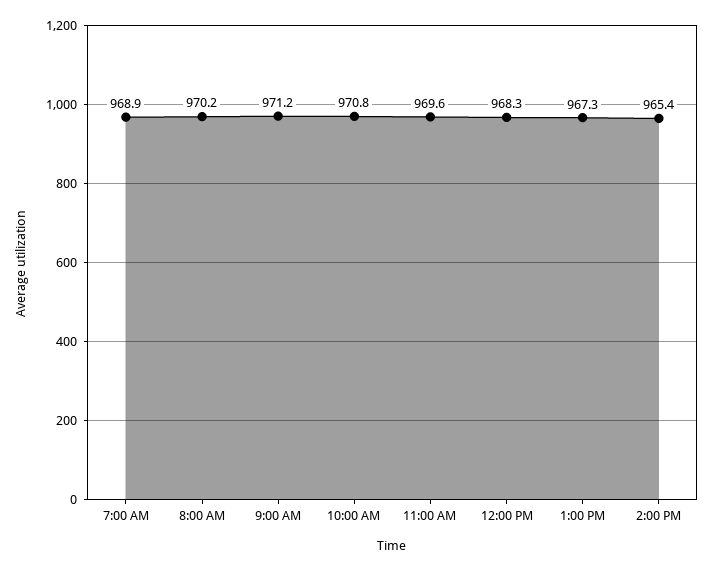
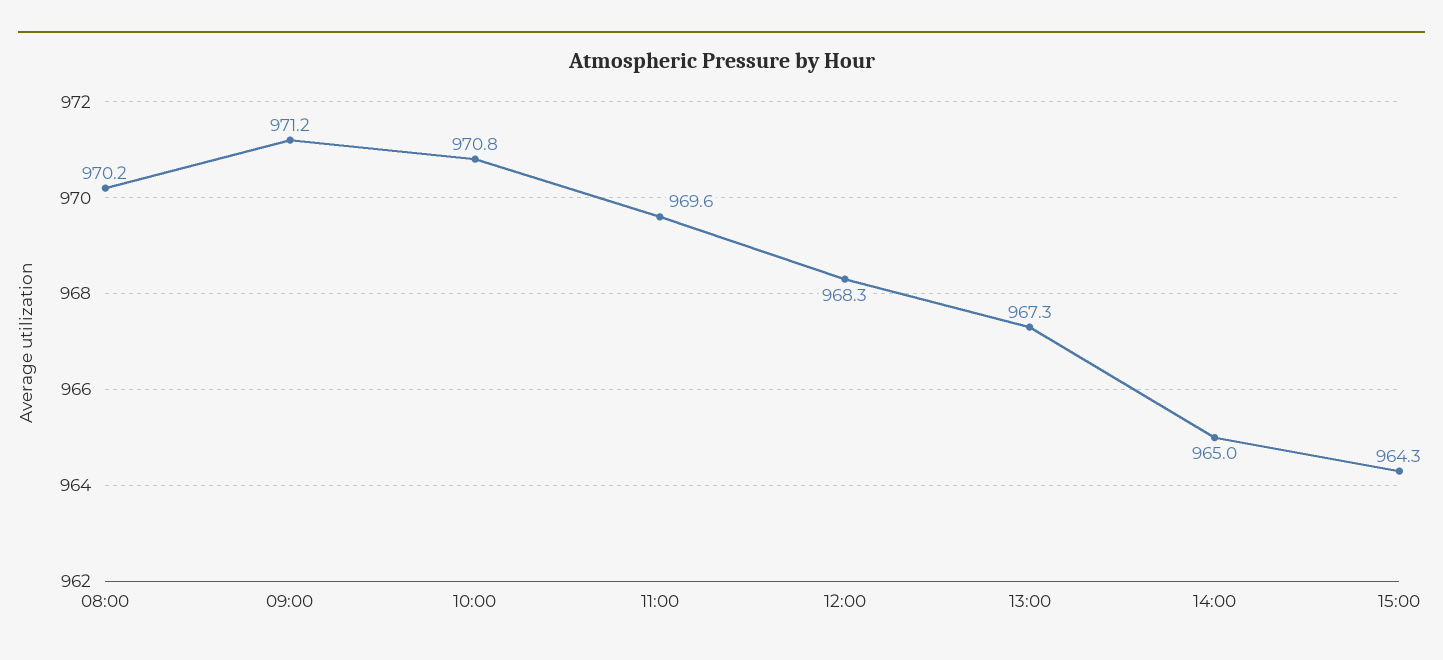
7:00 AM: 968.9 -> none
2:00 PM: 965.4 -> 965
15:00: none -> 964.3

